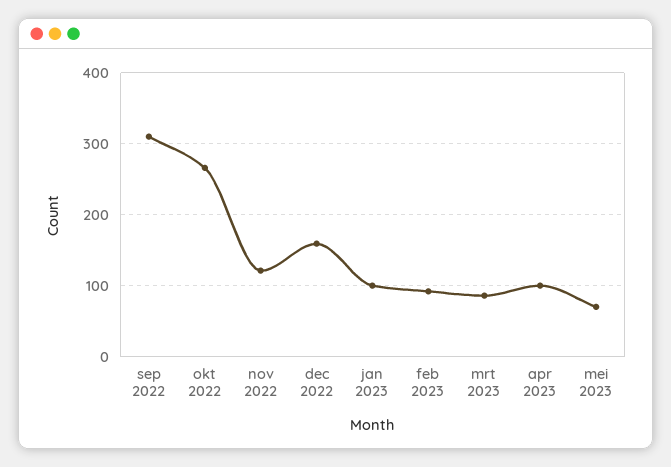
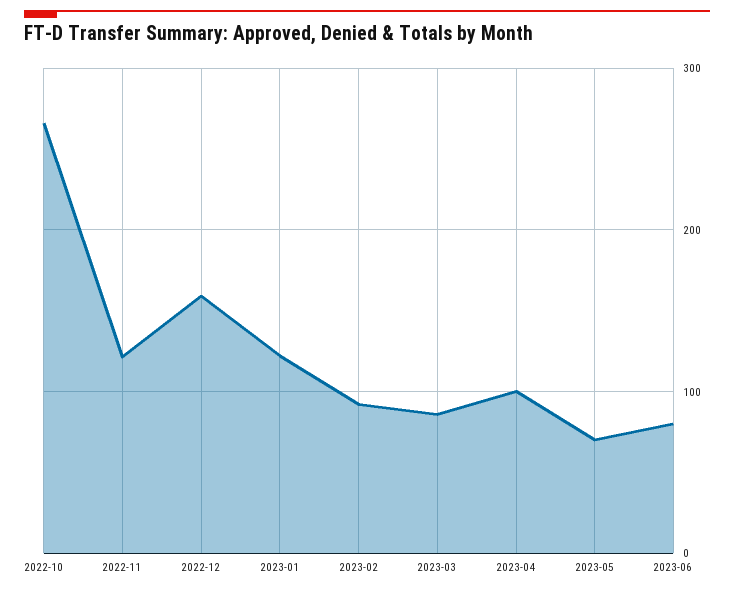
sep 2022: 310 -> none
jan 2023: 100 -> 120
2023-06: none -> 80

